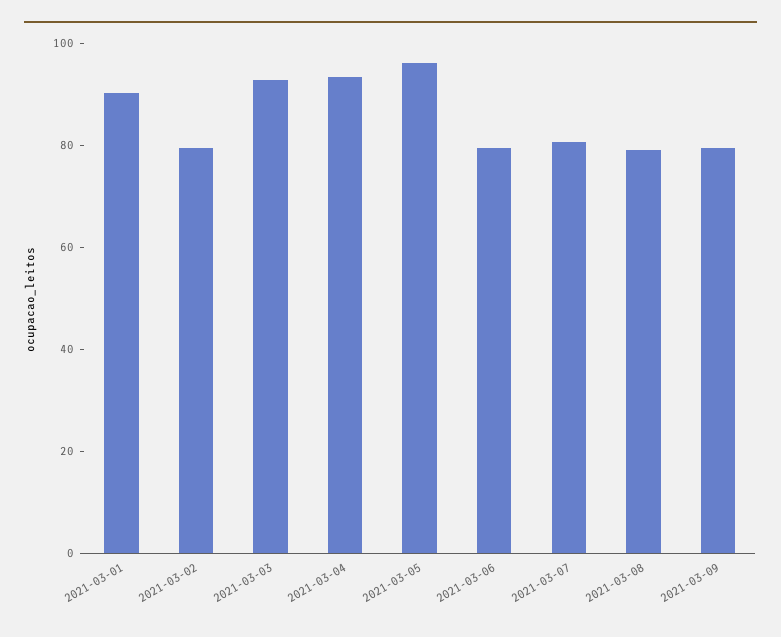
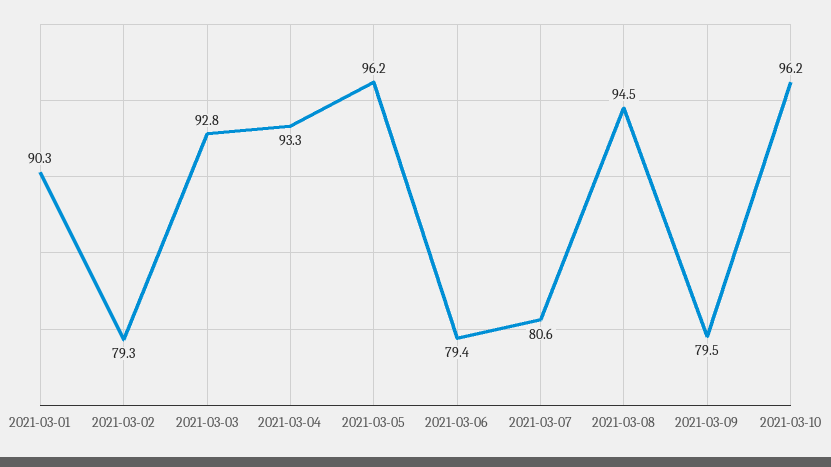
2021-03-08: 80 -> 94.5
2021-03-10: none -> 96.2

